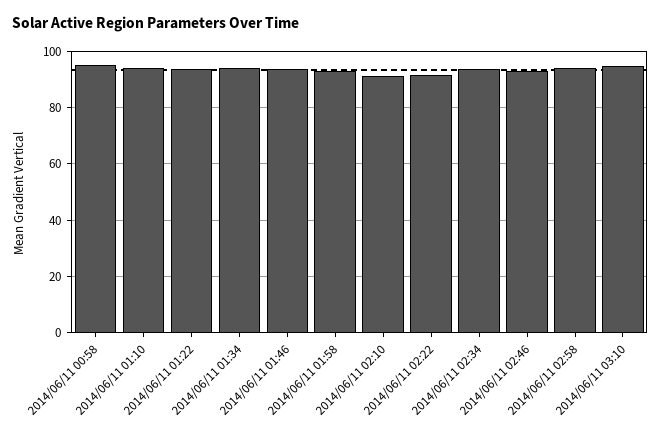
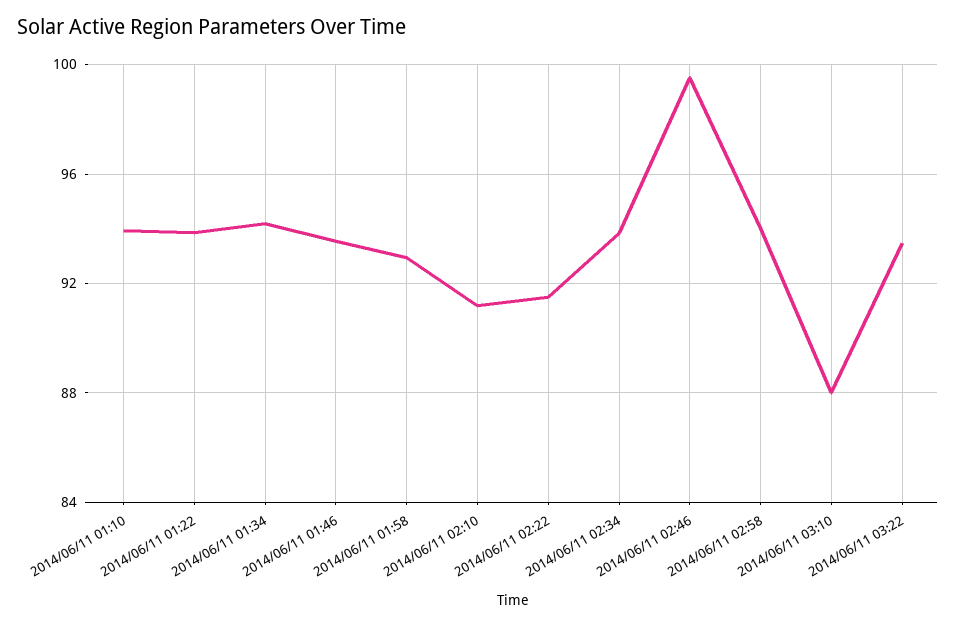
2014/06/11 00:58: 95 -> none
2014/06/11 02:46: 92.5 -> 99.5
2014/06/11 03:10: 95 -> 88
2014/06/11 03:22: none -> 93.5

